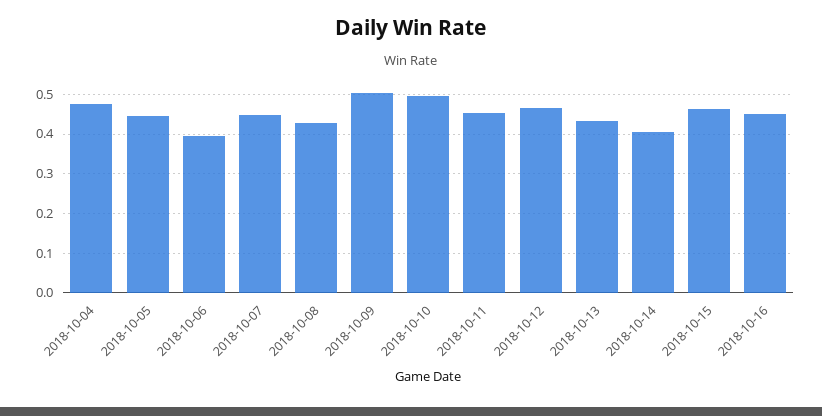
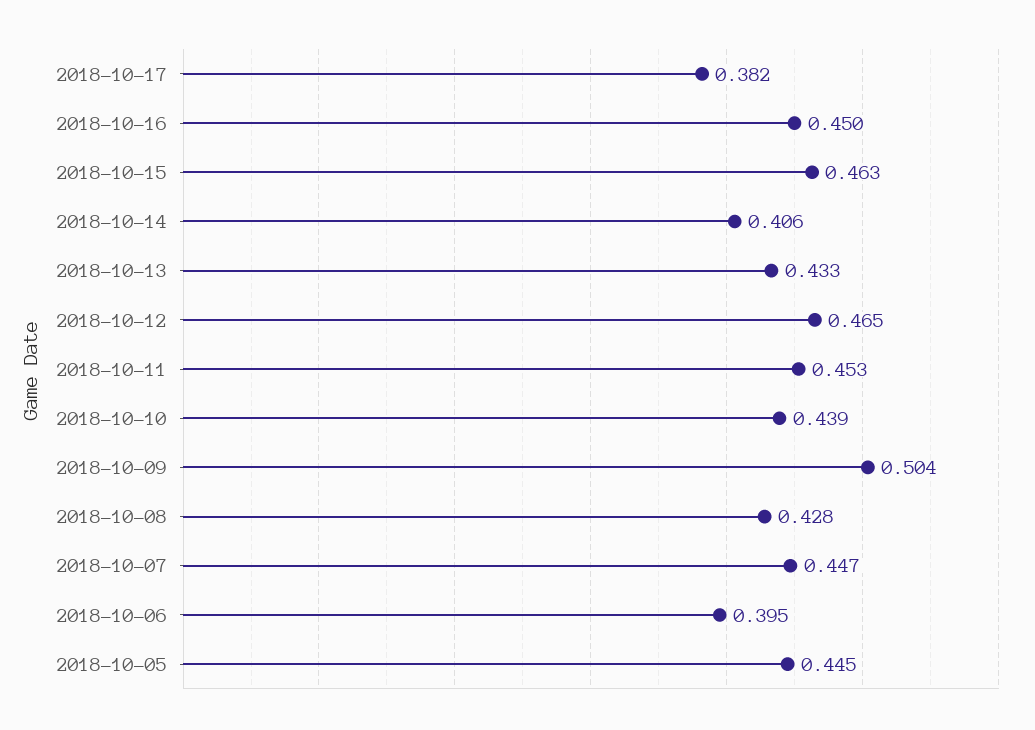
2018-10-04: 0.48 -> none
2018-10-10: 0.5 -> 0.439
2018-10-17: none -> 0.382

